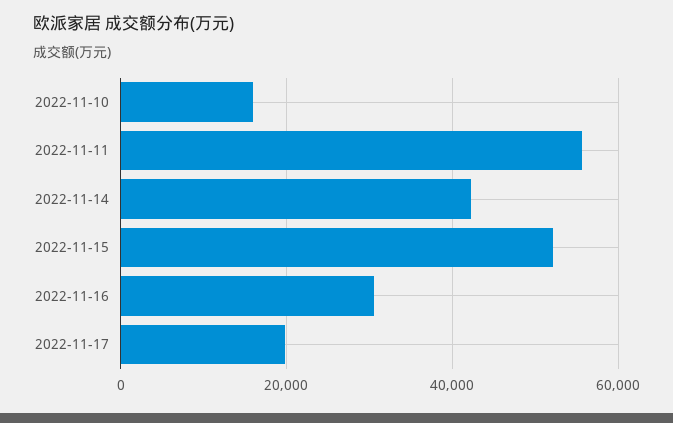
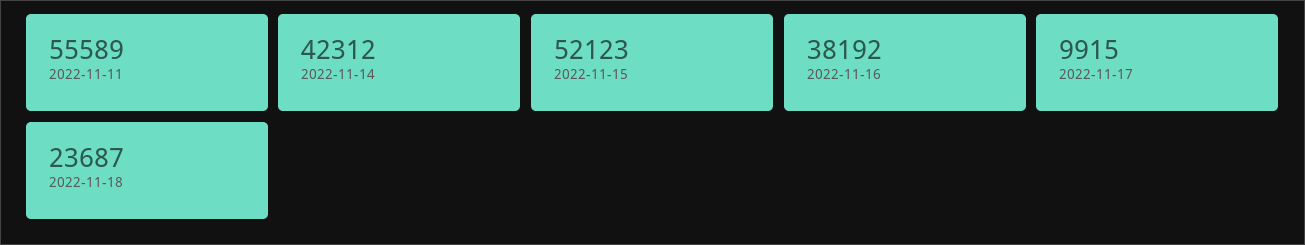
2022-11-10: 16000 -> none
2022-11-16: 30000 -> 38192
2022-11-17: 20000 -> 9915
2022-11-18: none -> 23687

